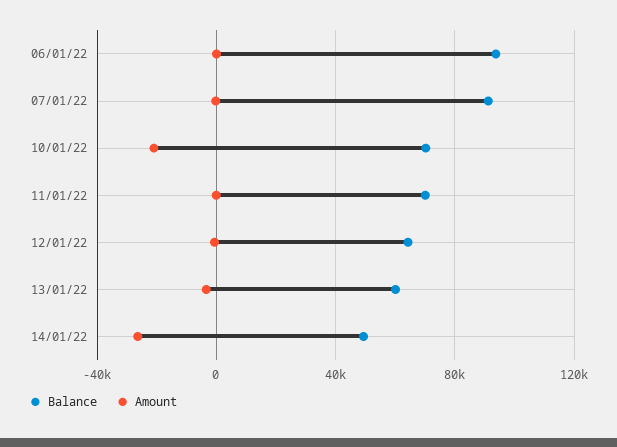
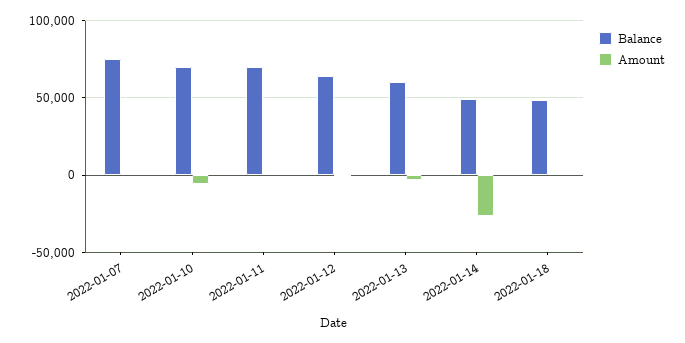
Balance, 06/01/22: 95000 -> none
Amount, 06/01/22: 0 -> none
Balance, 07/01/22: 90000 -> 75000
Amount, 10/01/22: -20000 -> -5000
Balance, 2022-01-18: none -> 50000
Amount, 2022-01-18: none -> 0

